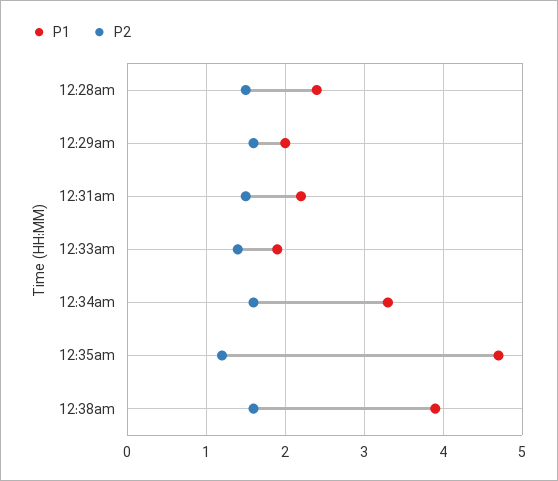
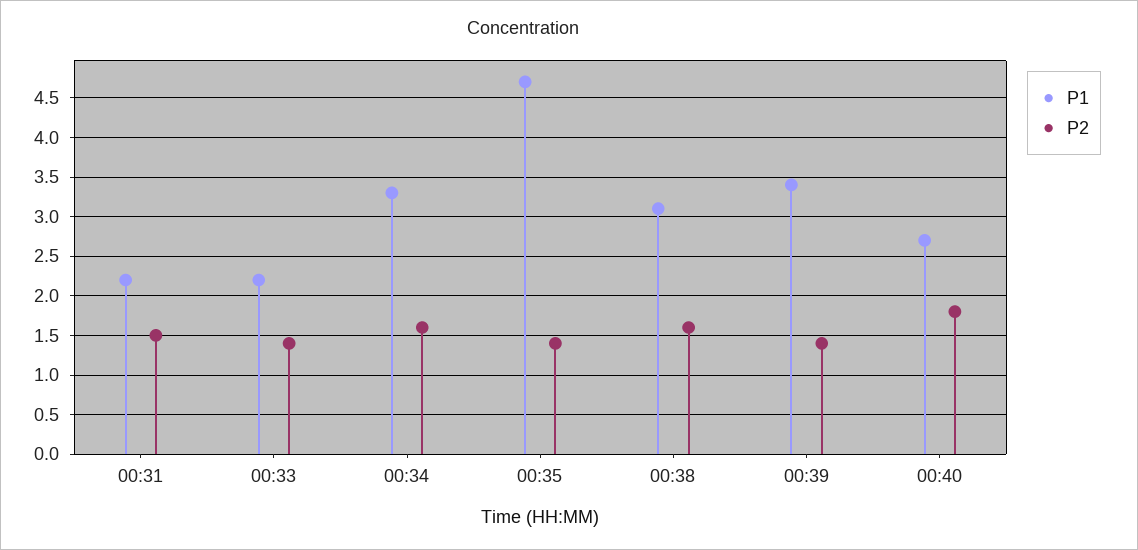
P1, 12:28am: 2.4 -> none
P2, 12:28am: 1.5 -> none
P1, 12:29am: 2 -> none
P2, 12:29am: 1.6 -> none
P1, 12:33am: 1.9 -> 2.2
P2, 12:35am: 1.2 -> 1.4
P1, 12:38am: 3.9 -> 3.1
P1, 00:39: none -> 3.4
P2, 00:39: none -> 1.4
P1, 00:40: none -> 2.7
P2, 00:40: none -> 1.8

